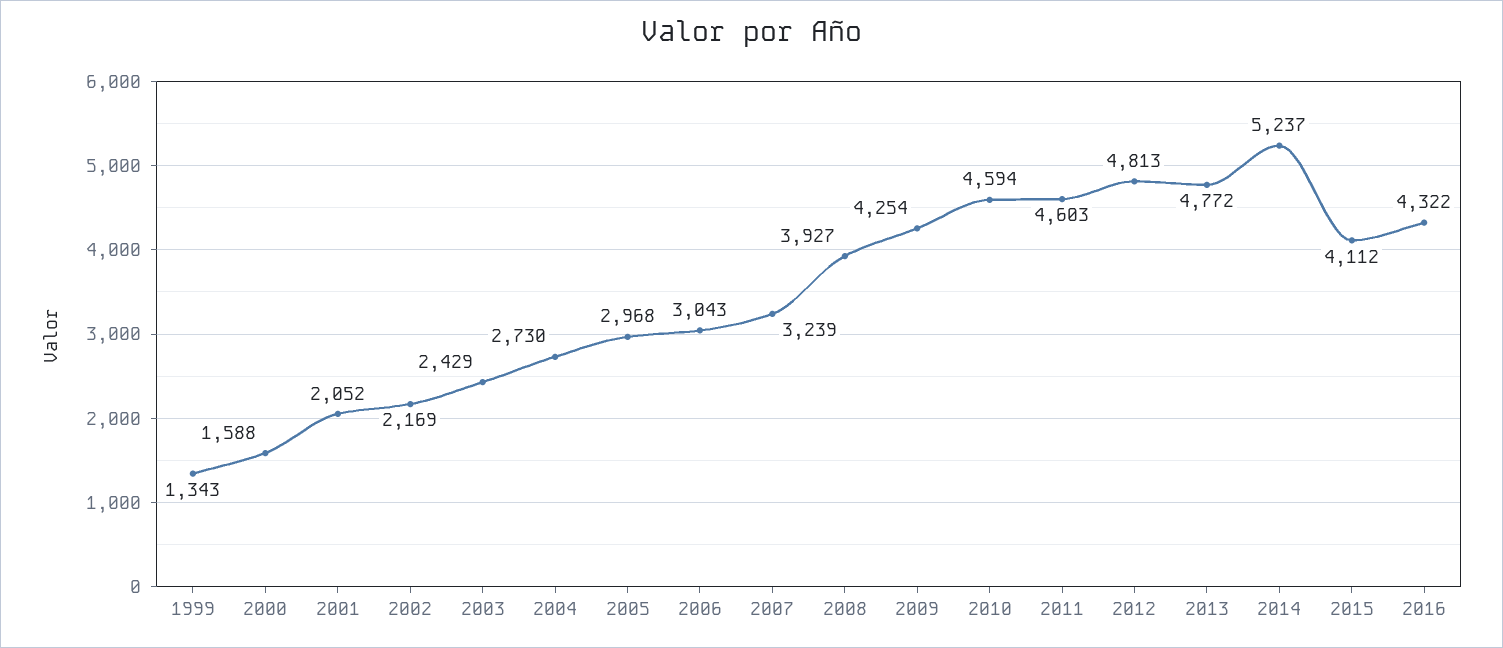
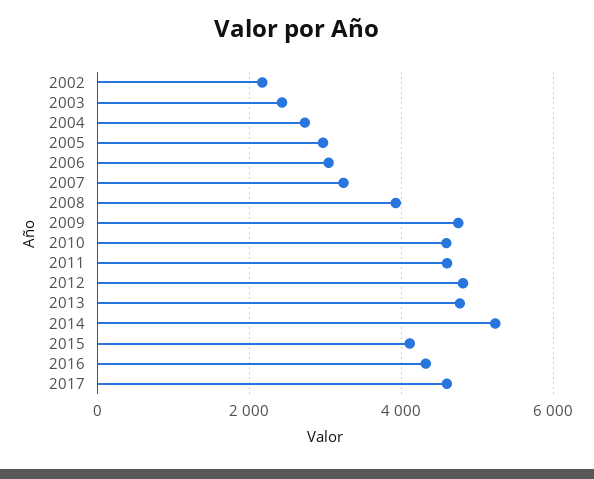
1999: 1343 -> none
2000: 1588 -> none
2001: 2052 -> none
2009: 4254 -> 4800
2017: none -> 4600

